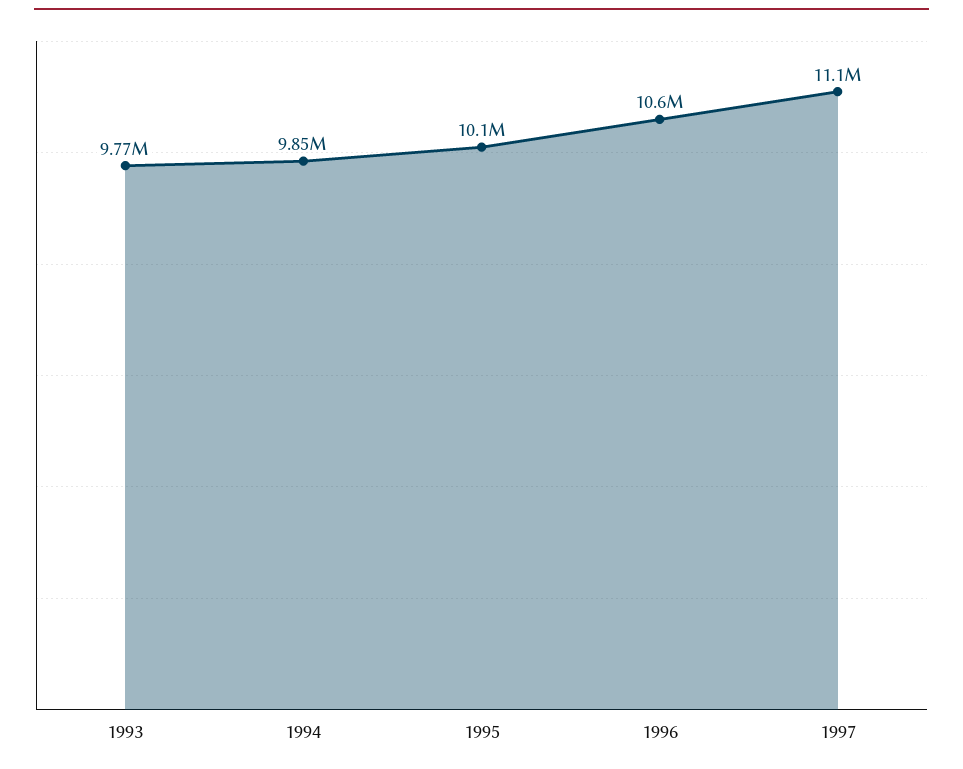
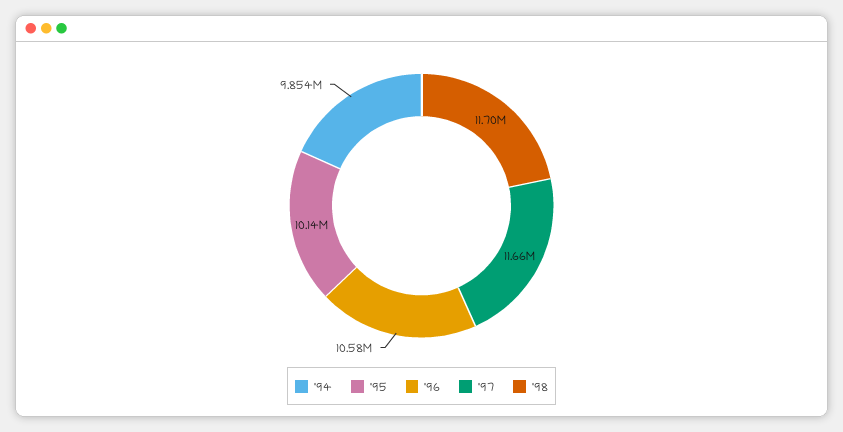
1993: 9770000 -> none
1997: 11100000 -> 11660000
'98: none -> 11700000

